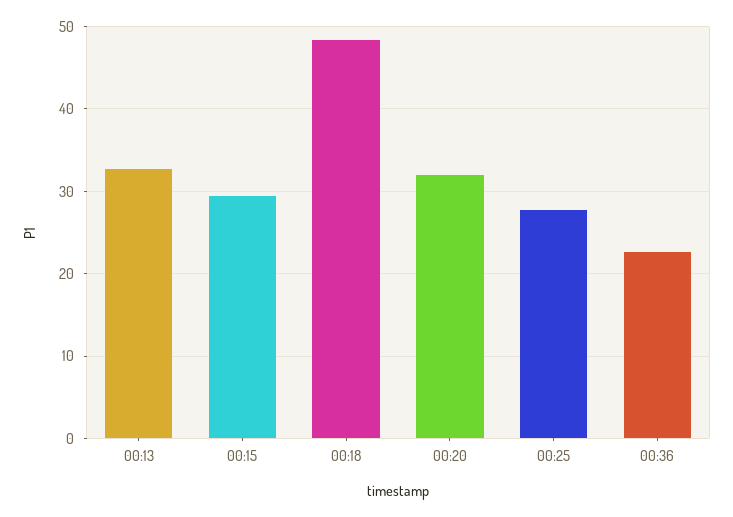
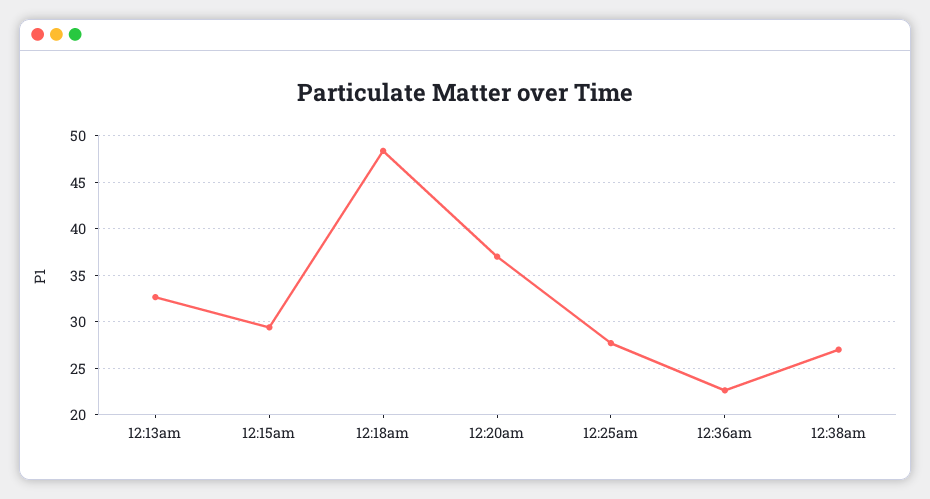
00:20: 32 -> 37
12:38am: none -> 27

